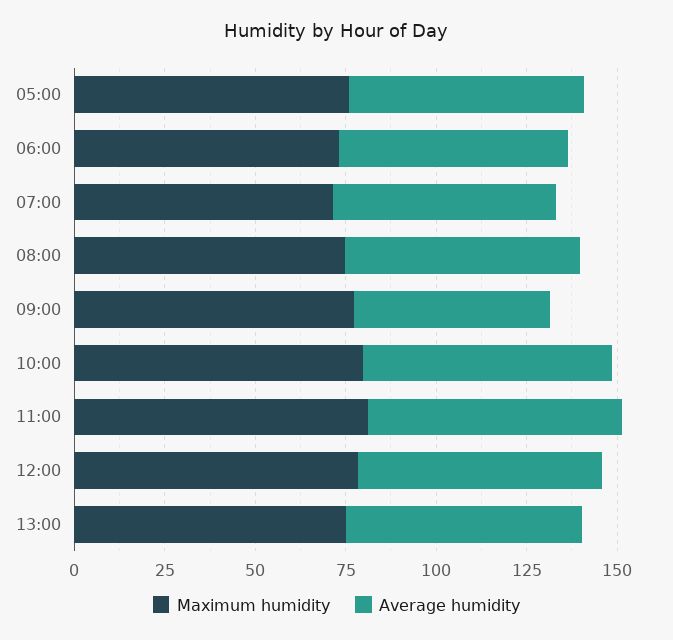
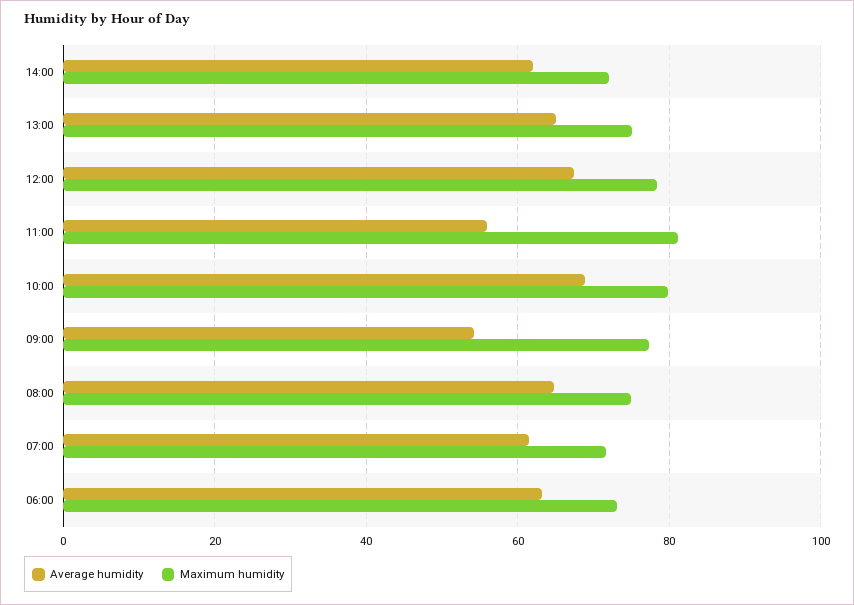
Maximum humidity, 05:00: 75 -> none
Average humidity, 05:00: 65 -> none
Average humidity, 11:00: 70 -> 56
Average humidity, 14:00: none -> 62
Maximum humidity, 14:00: none -> 72

